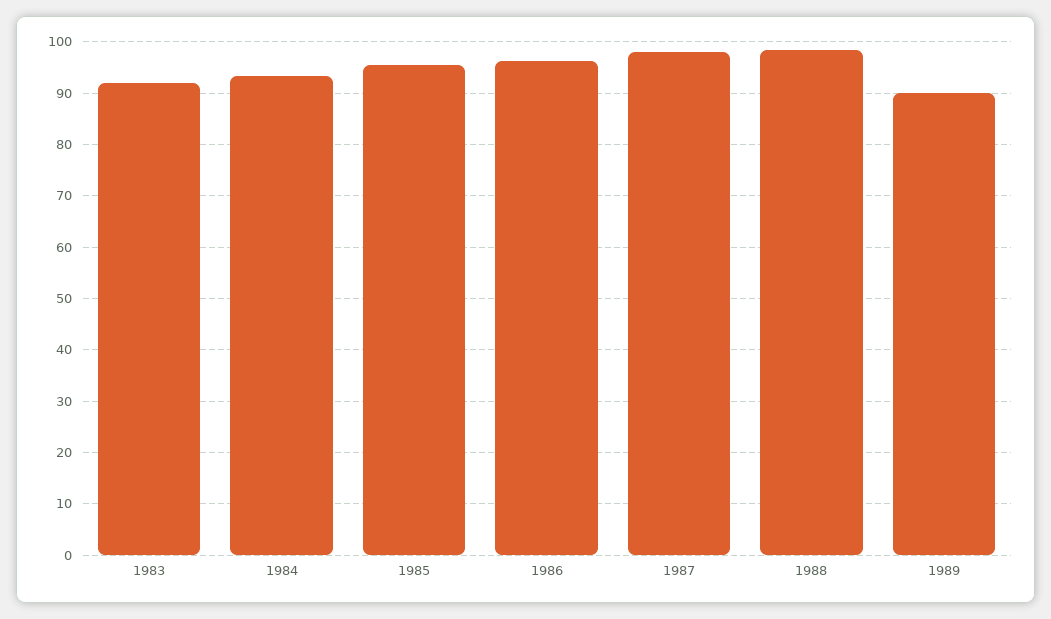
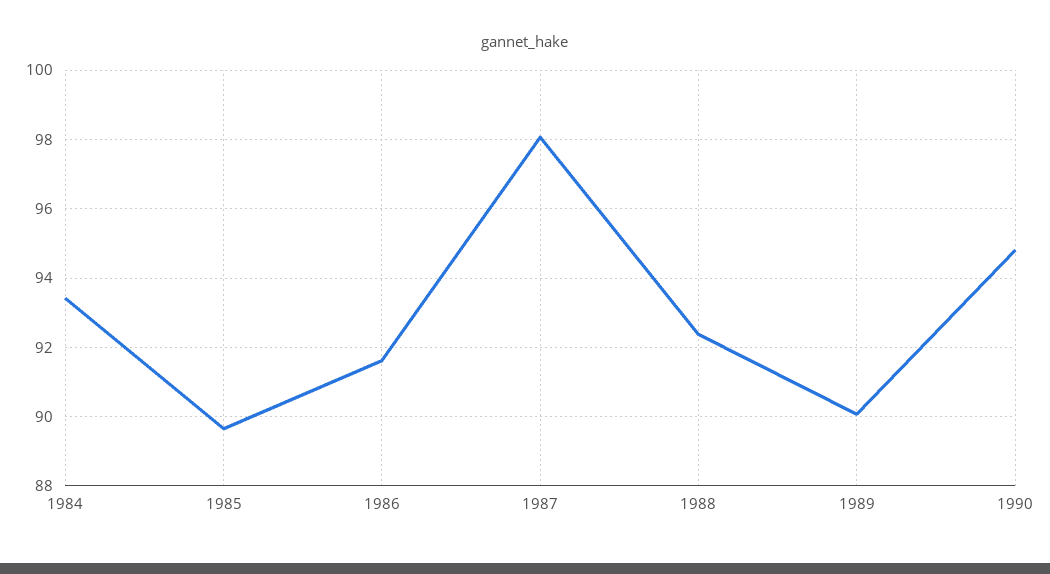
1983: 92 -> none
1985: 96 -> 89.6
1986: 96 -> 91.6
1988: 98 -> 92.4
1990: none -> 94.8

